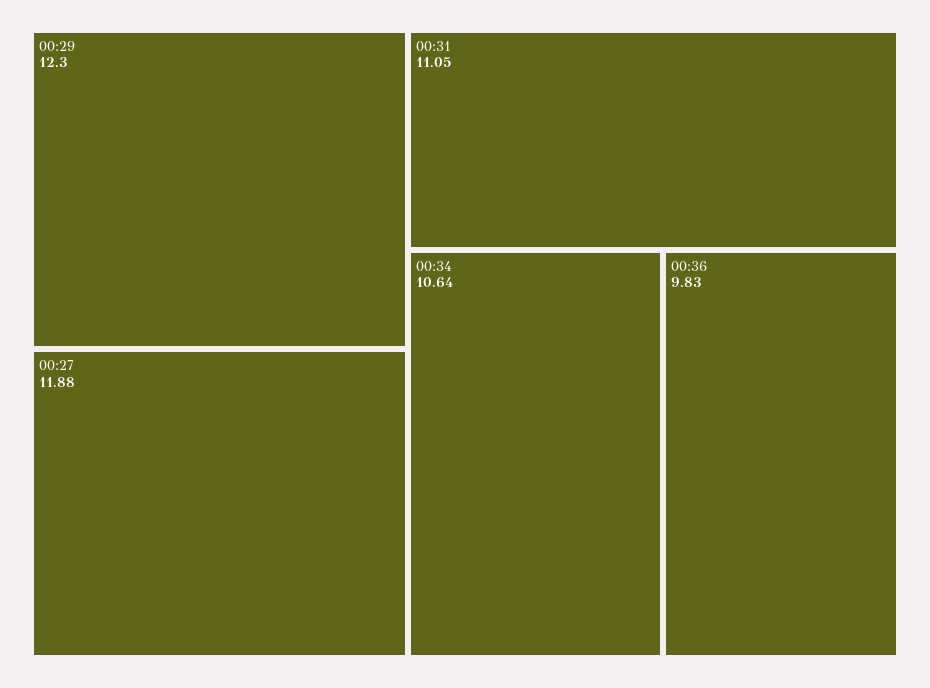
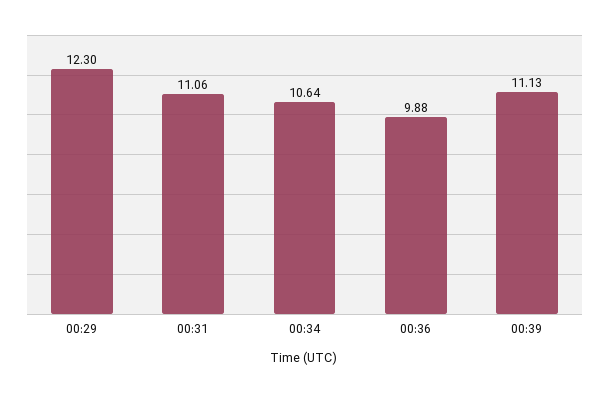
00:27: 11.88 -> none
00:31: 11.05 -> 11.06
00:36: 9.83 -> 9.88
00:39: none -> 11.13

